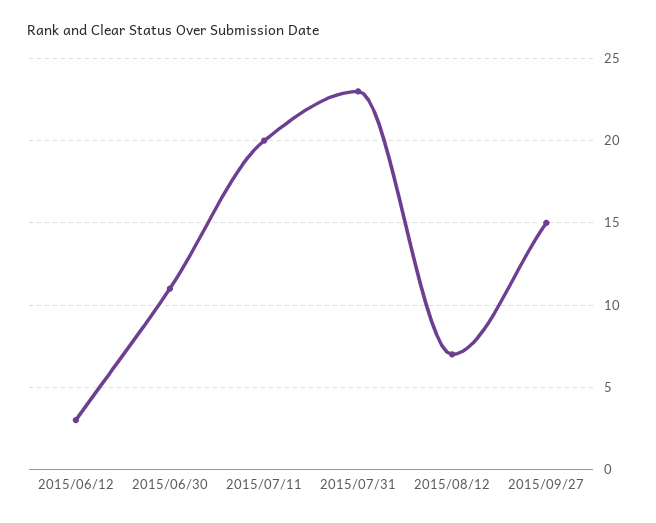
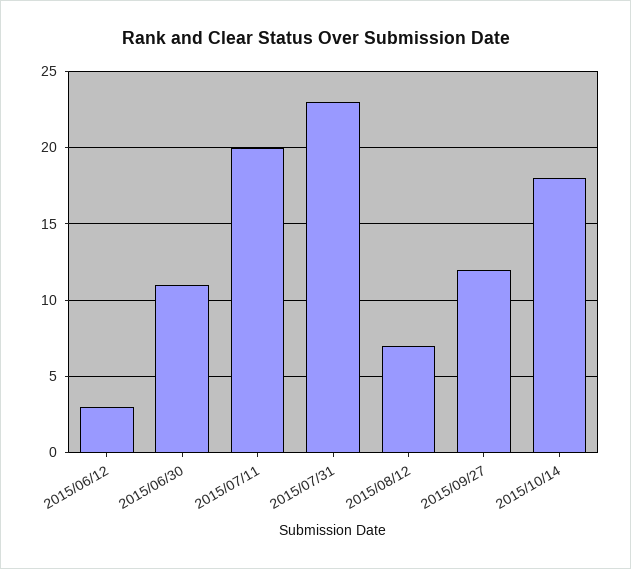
2015/09/27: 15 -> 12
2015/10/14: none -> 18

